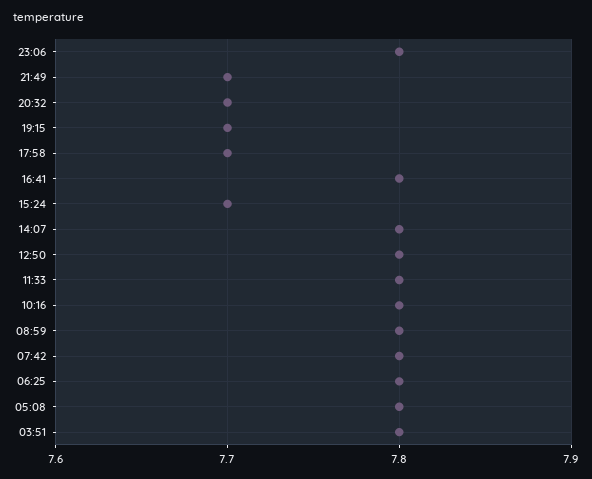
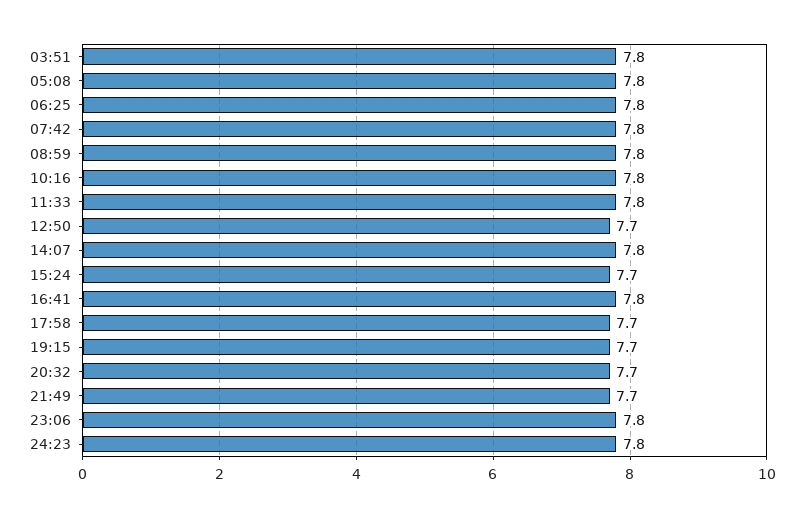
12:50: 7.8 -> 7.7
24:23: none -> 7.8

